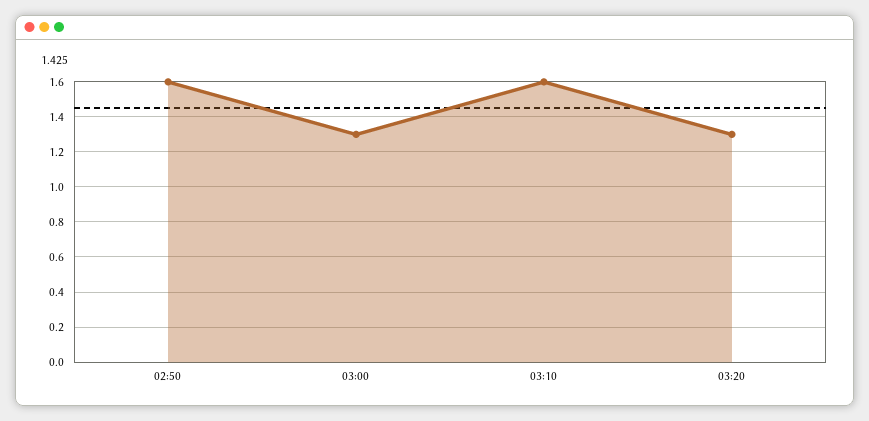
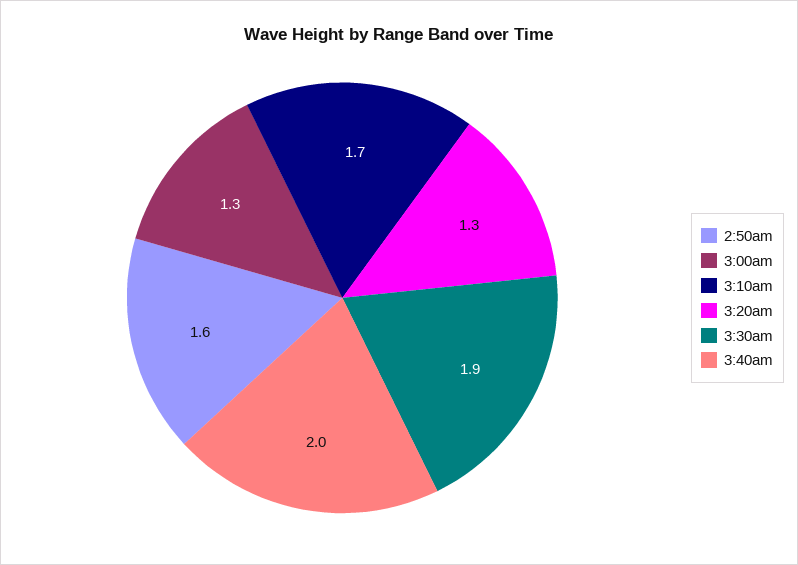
03:10: 1.6 -> 1.7
3:30am: none -> 1.9
3:40am: none -> 2

